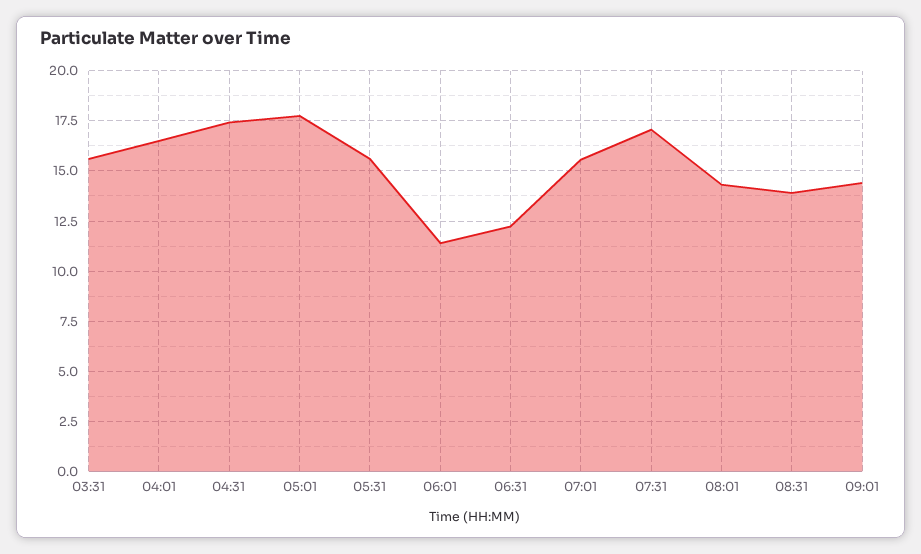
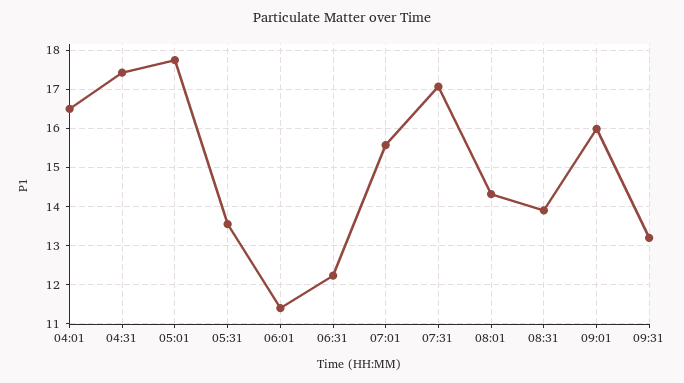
03:31: 15.5 -> none
05:31: 15.5 -> 13.6
09:01: 14.5 -> 16
09:31: none -> 13.2

